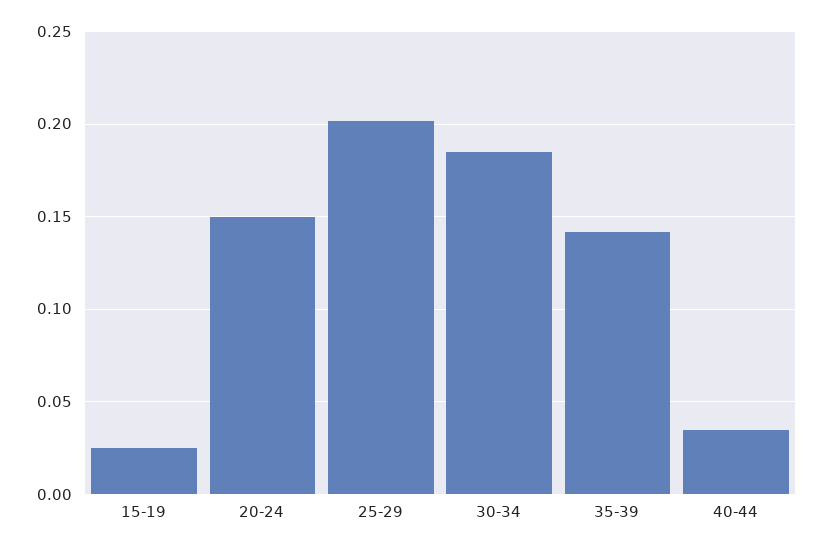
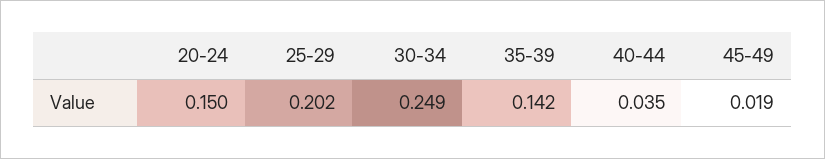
15-19: 0.025 -> none
30-34: 0.185 -> 0.249
45-49: none -> 0.019

